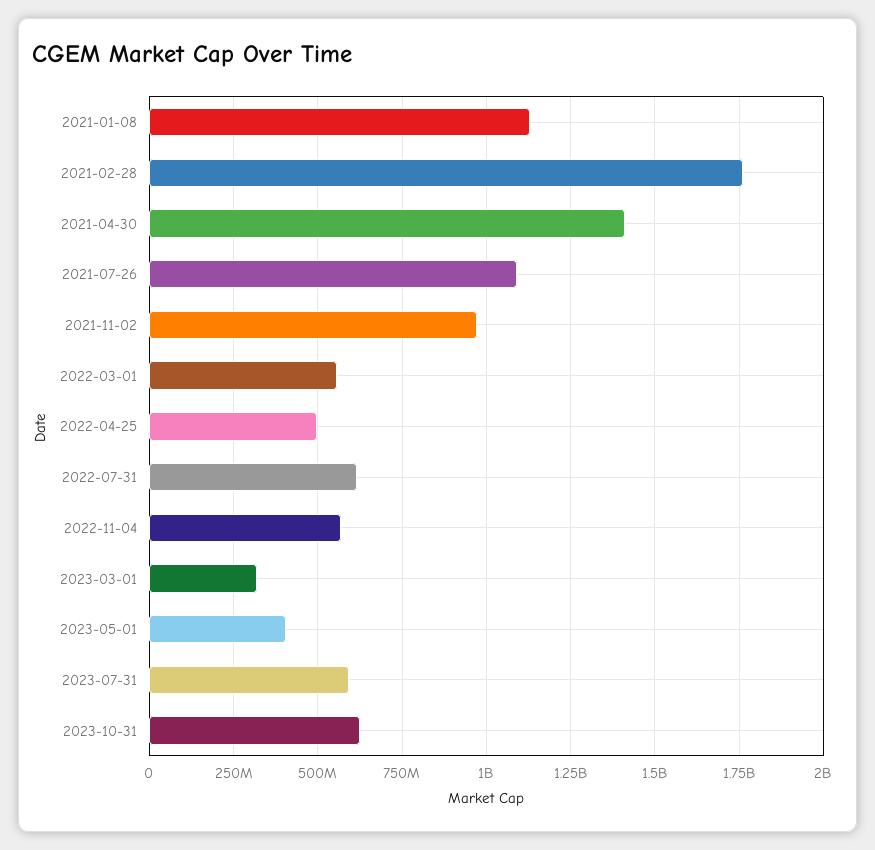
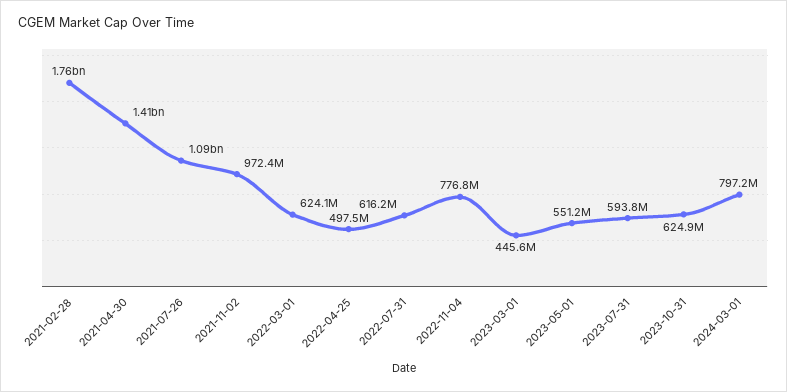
2021-01-08: 1125000000 -> none
2022-03-01: 550000000 -> 624100000
2022-11-04: 575000000 -> 776800000
2023-03-01: 325000000 -> 445600000
2023-05-01: 400000000 -> 551200000
2024-03-01: none -> 797200000

